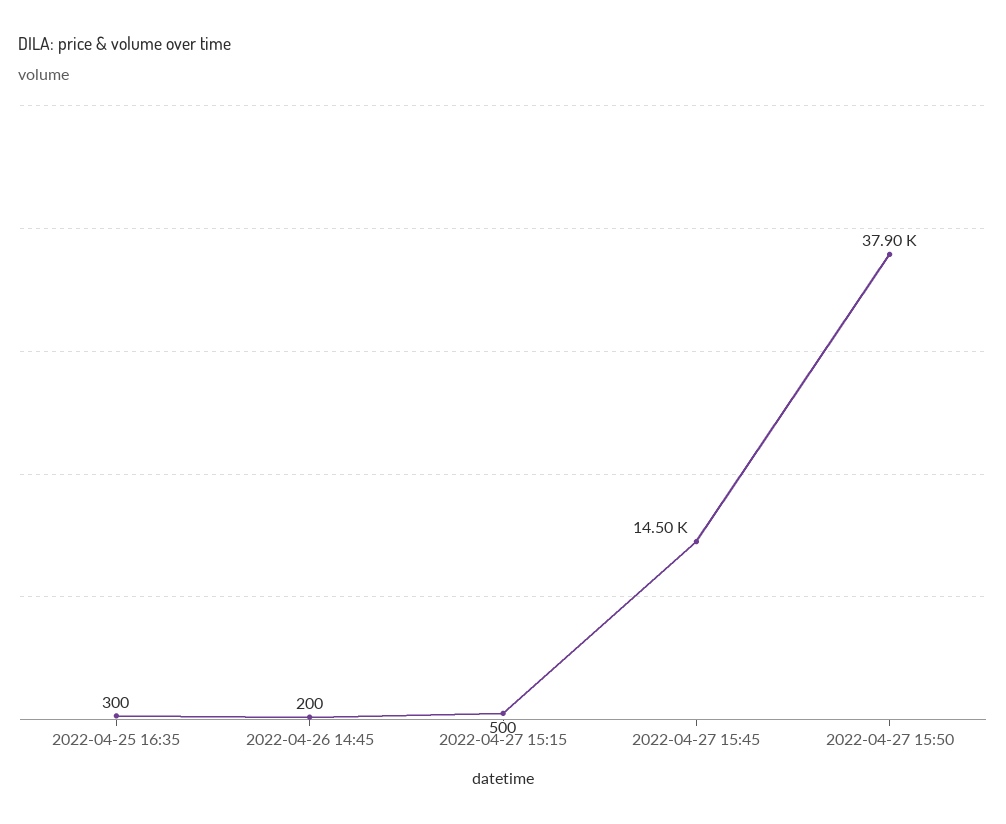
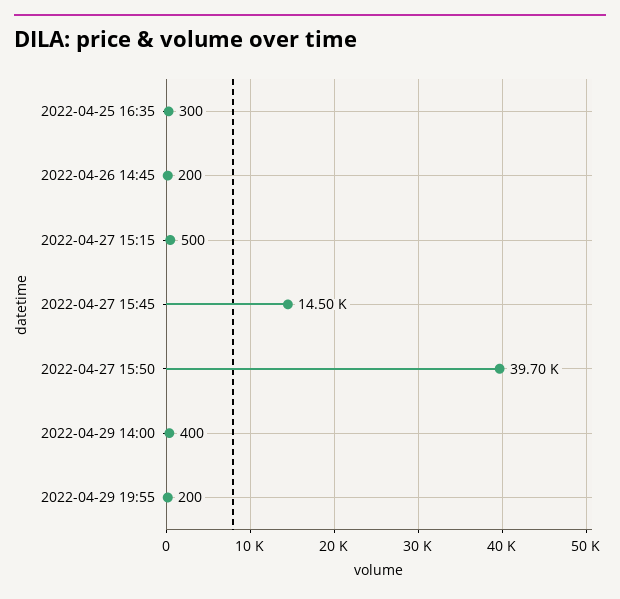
2022-04-27 15:50: 37900 -> 39700
2022-04-29 14:00: none -> 400
2022-04-29 19:55: none -> 200

